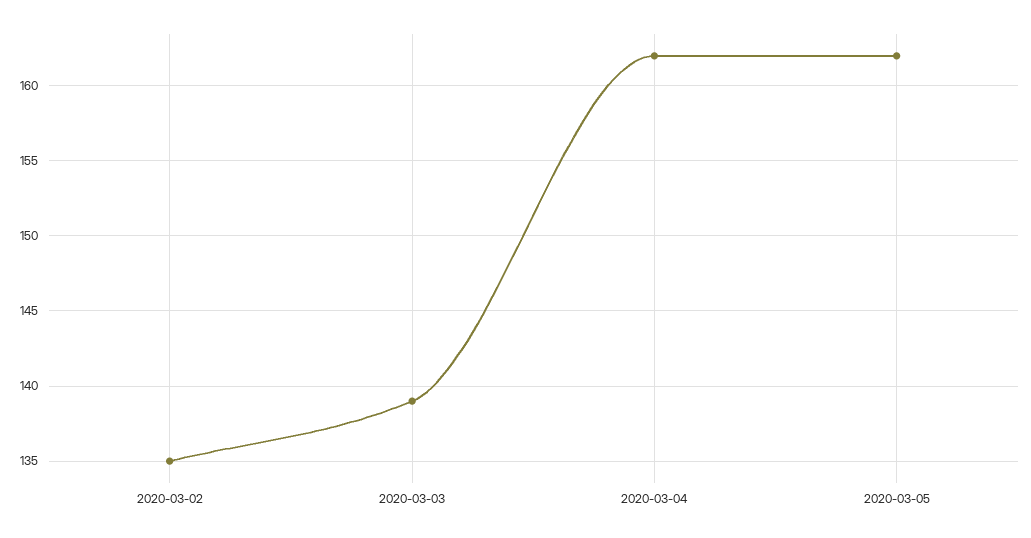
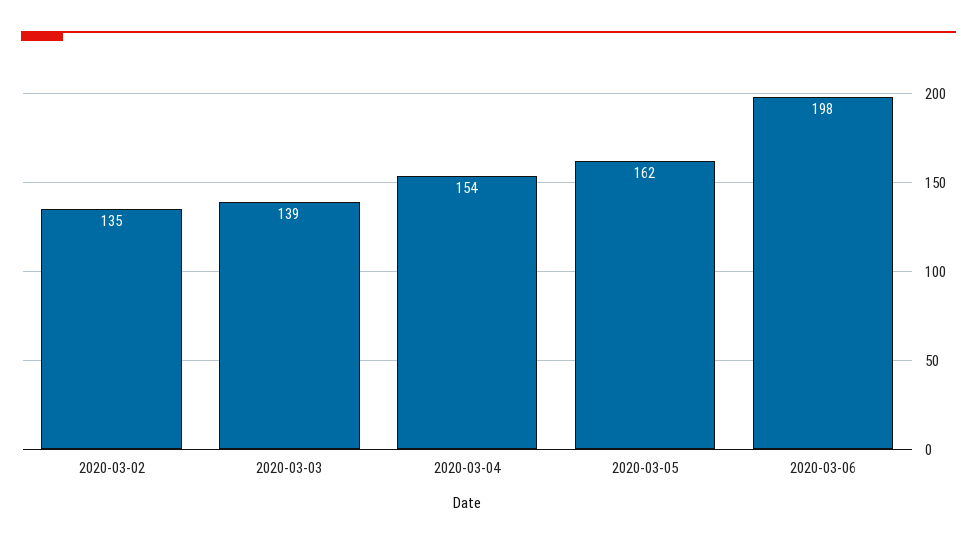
2020-03-04: 162 -> 154
2020-03-06: none -> 198

